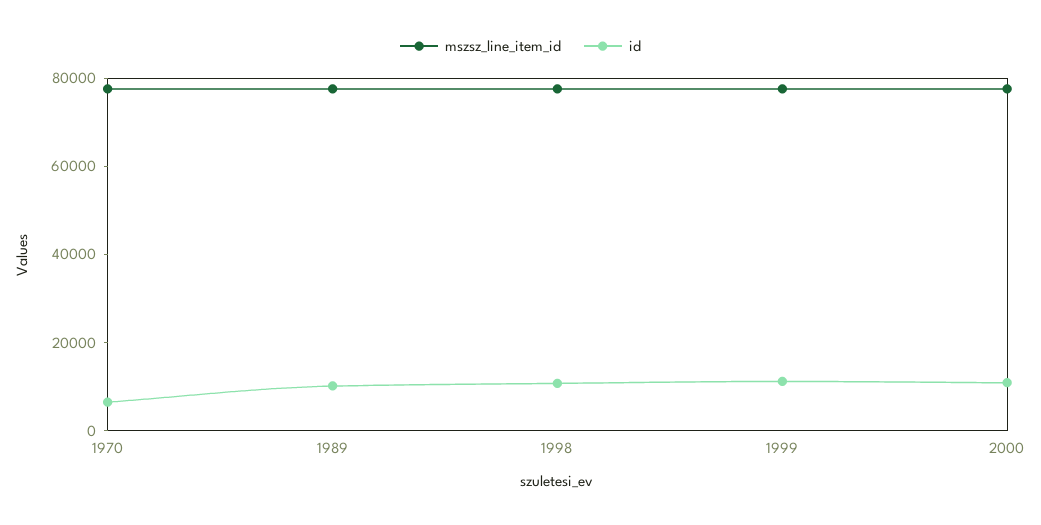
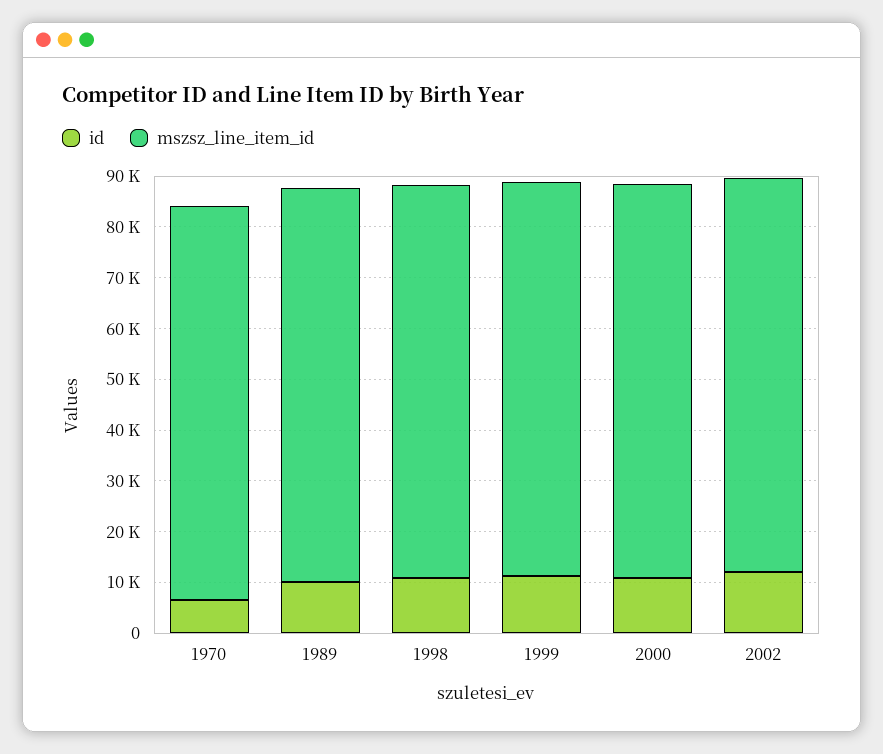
id, 2002: none -> 12000
mszsz_line_item_id, 2002: none -> 78000

